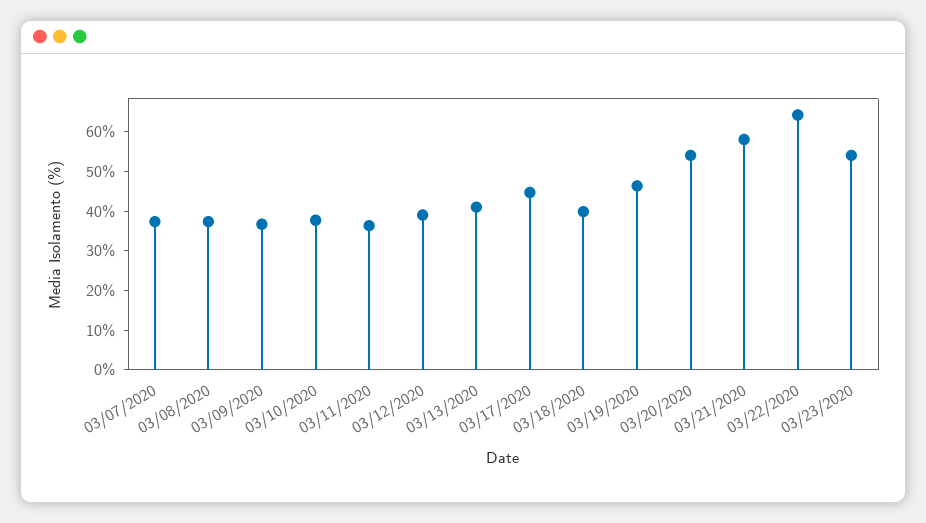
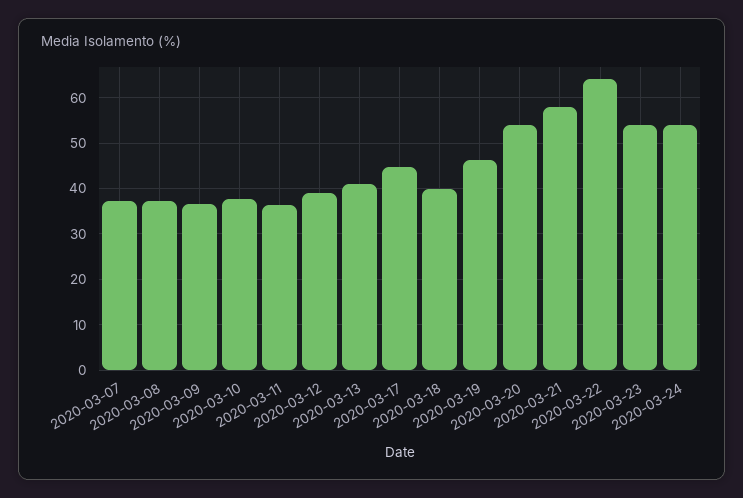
2020-03-24: none -> 54

